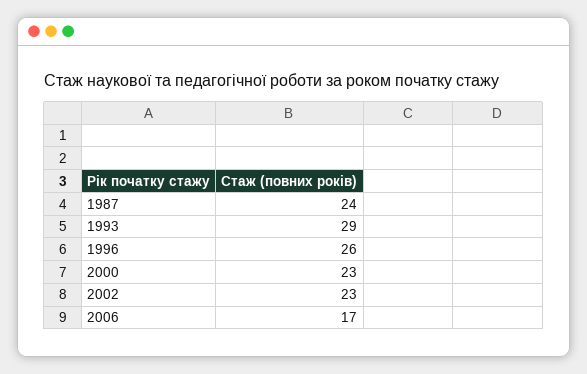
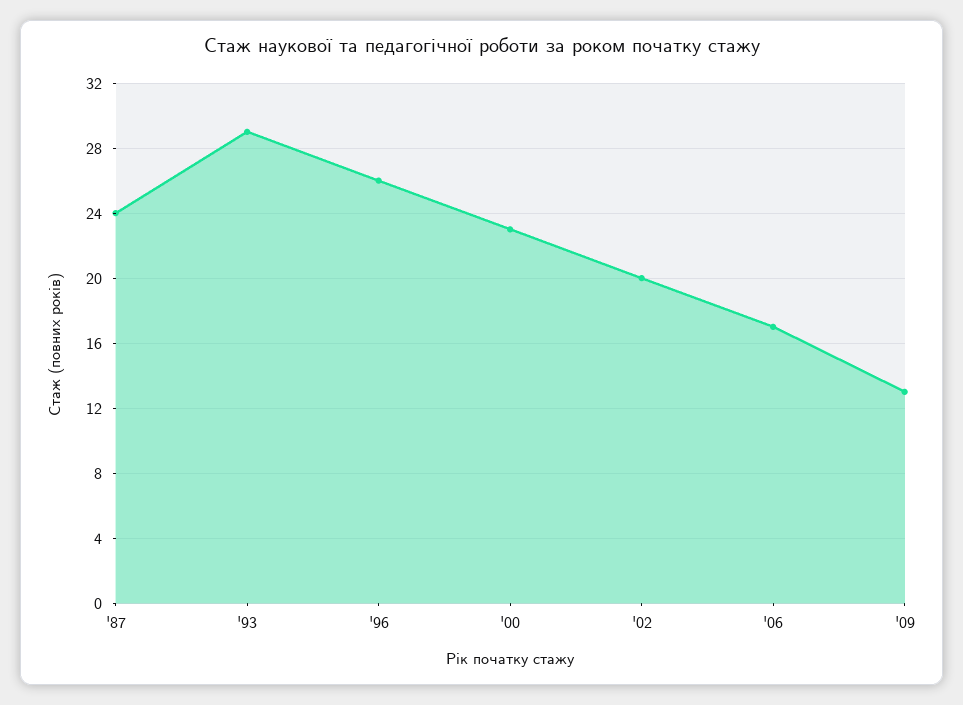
2002: 23 -> 20
'09: none -> 13

